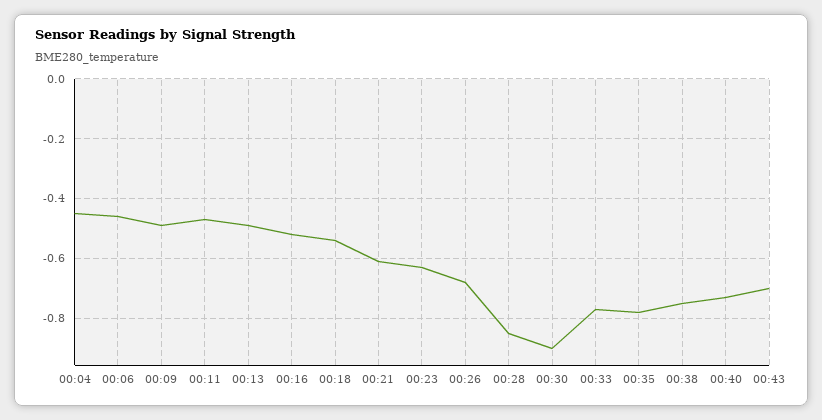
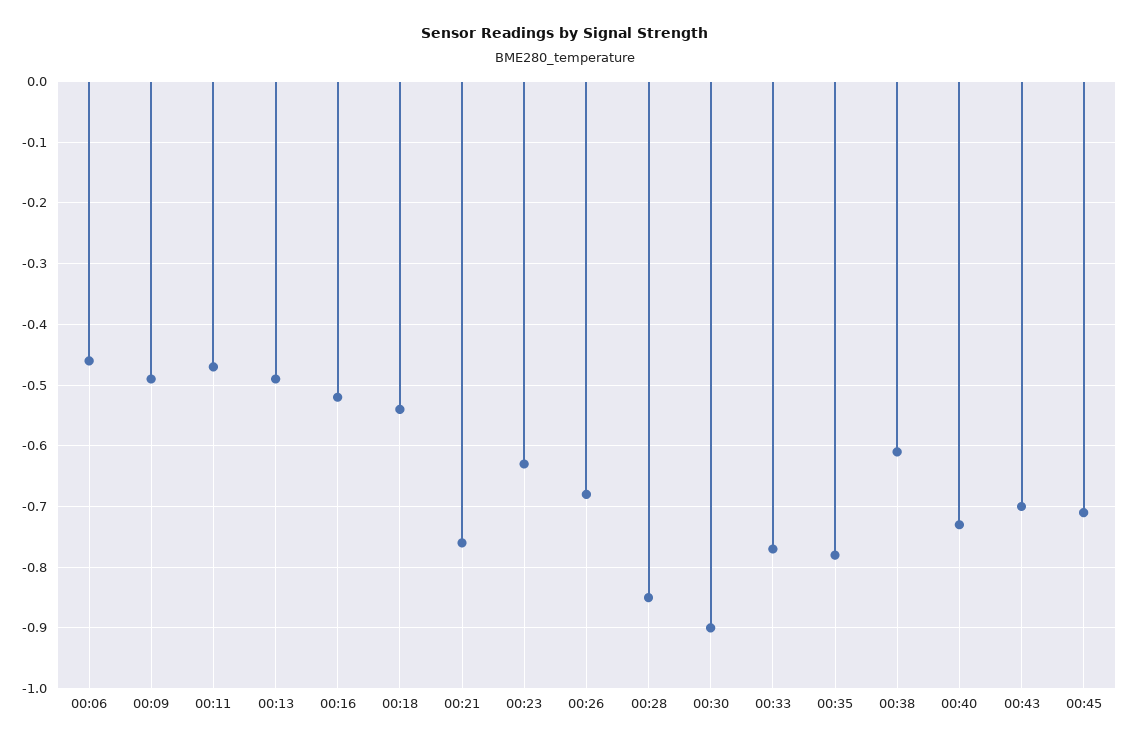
00:04: -0.45 -> none
00:21: -0.6 -> -0.76
00:38: -0.75 -> -0.61
00:45: none -> -0.71

